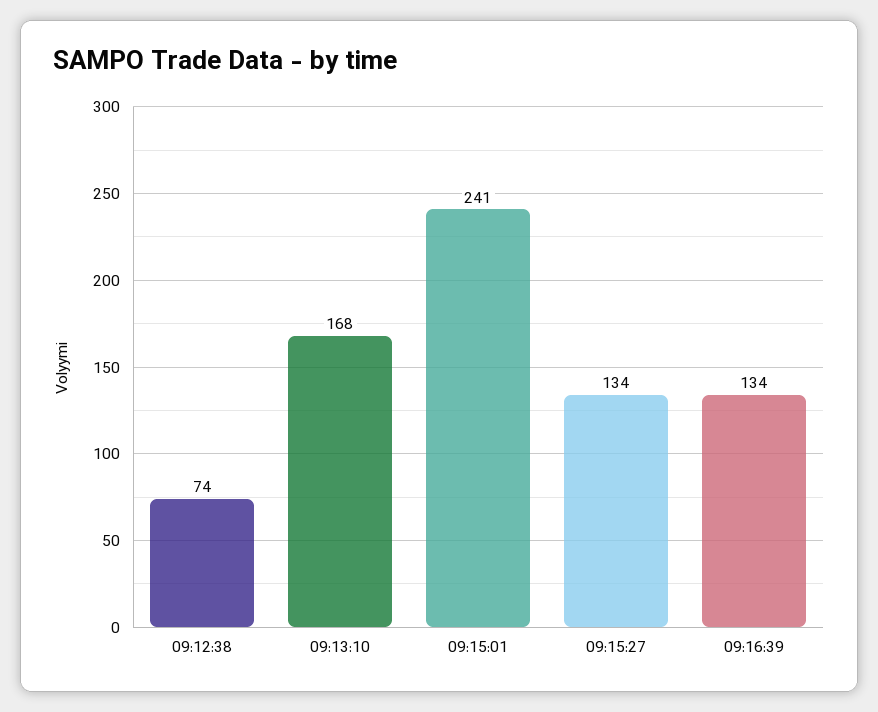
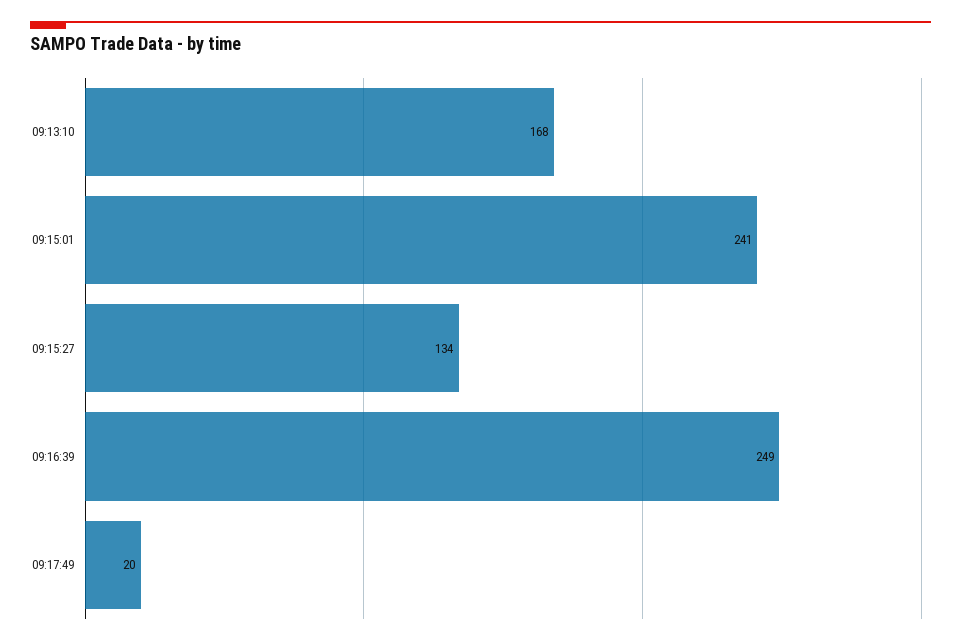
09:12:38: 74 -> none
09:16:39: 134 -> 249
09:17:49: none -> 20

